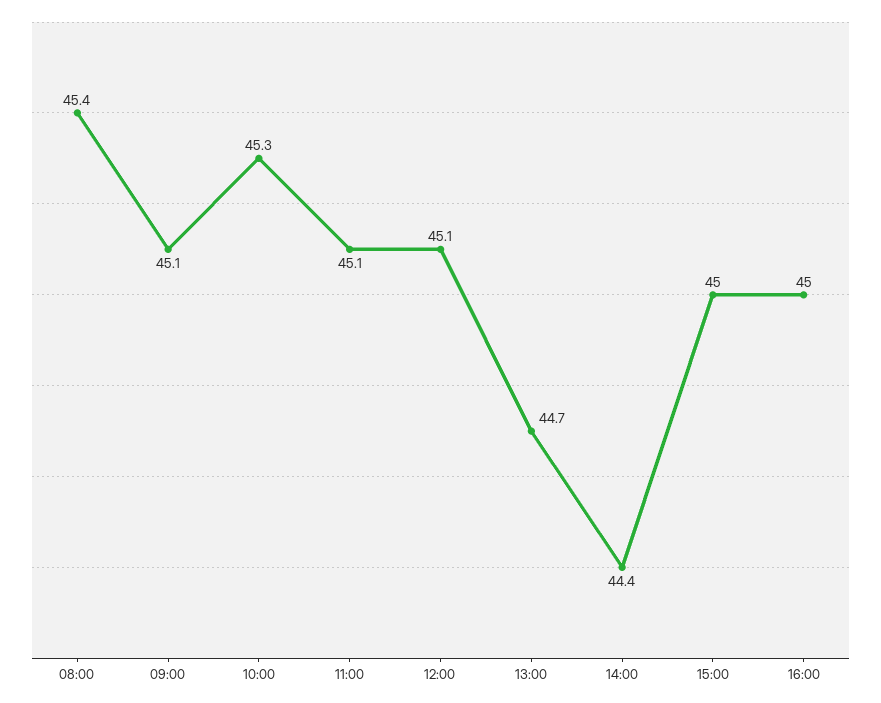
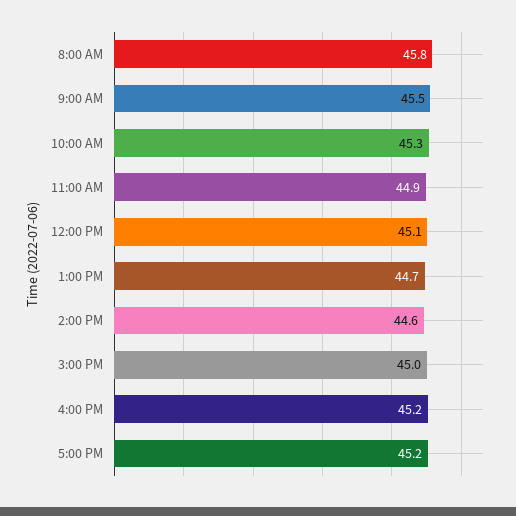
08:00: 45.4 -> 45.8
09:00: 45.1 -> 45.5
11:00: 45.1 -> 44.9
14:00: 44.4 -> 44.6
16:00: 45 -> 45.2
5:00 PM: none -> 45.2

